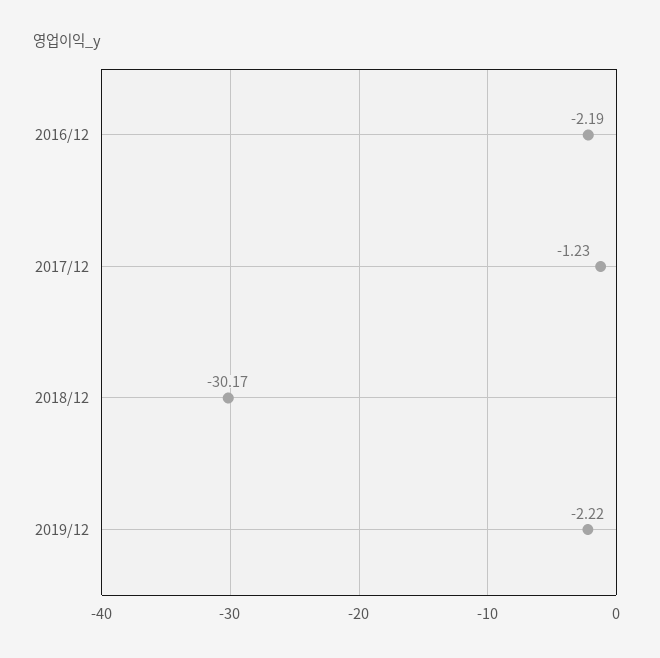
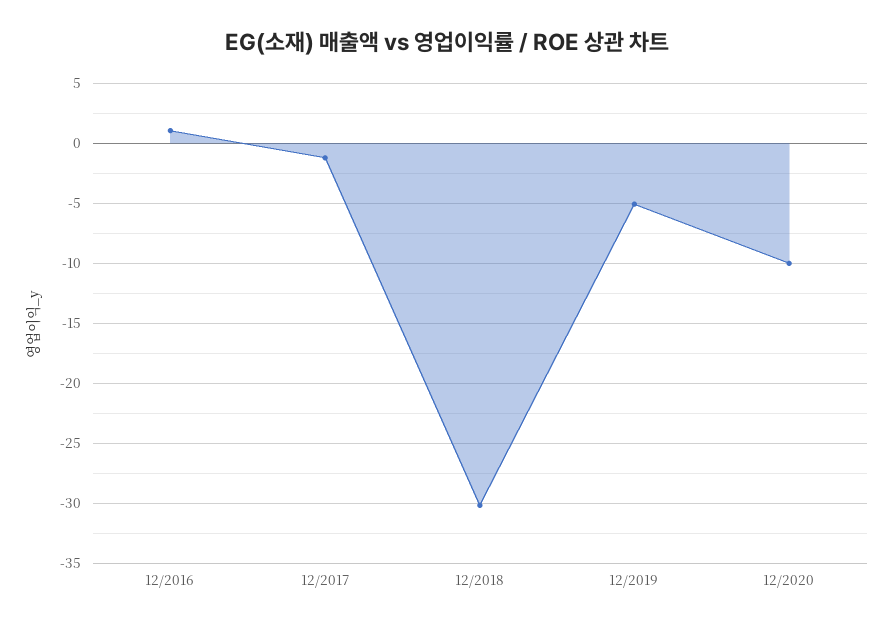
2016/12: -2.19 -> 1
2019/12: -2.22 -> -5
12/2020: none -> -10

